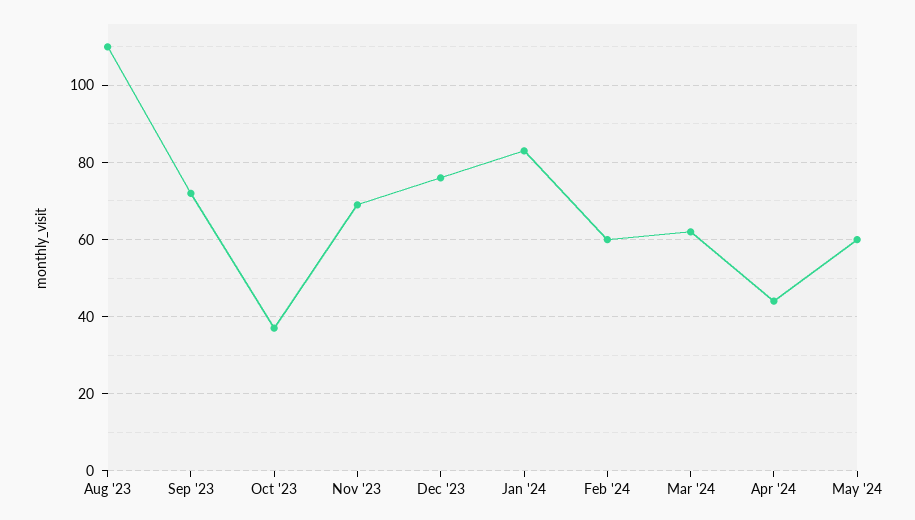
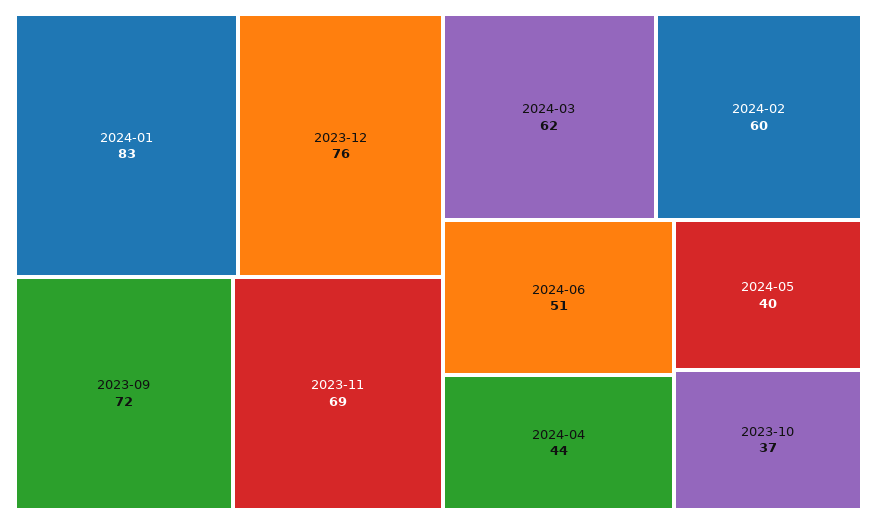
Aug '23: 110 -> none
May '24: 60 -> 40
2024-06: none -> 51

